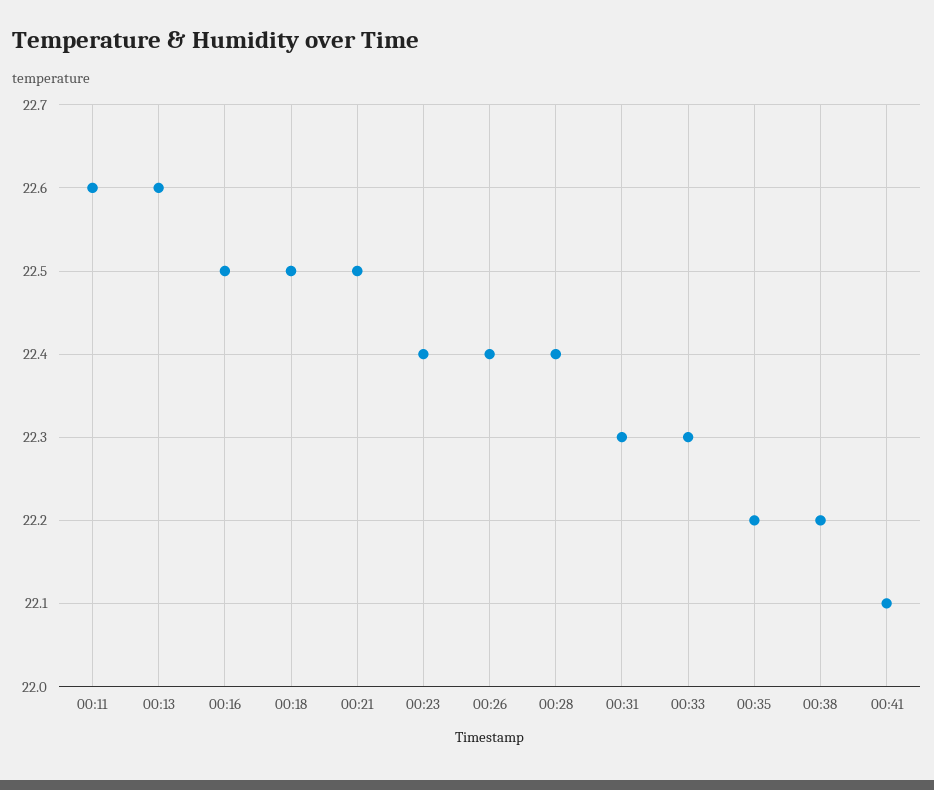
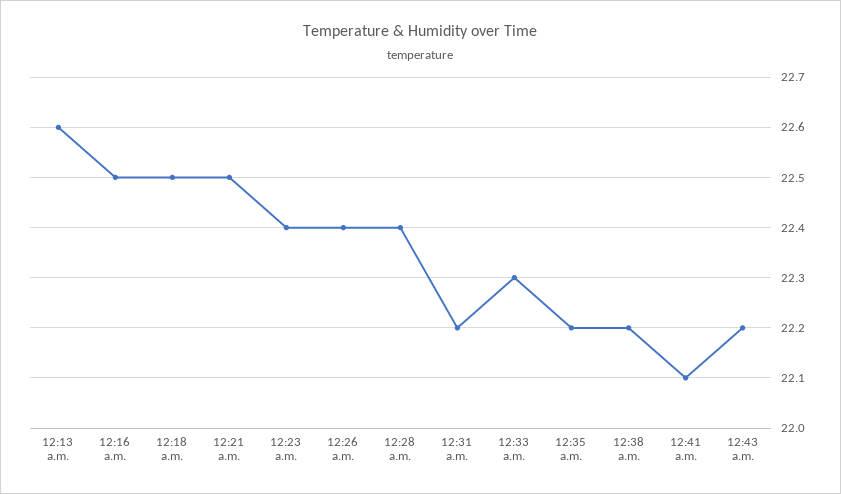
00:11: 22.6 -> none
00:31: 22.3 -> 22.2
12:43 a.m.: none -> 22.2

